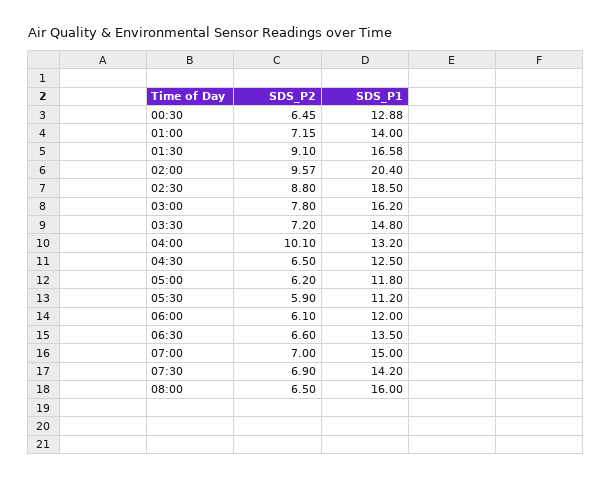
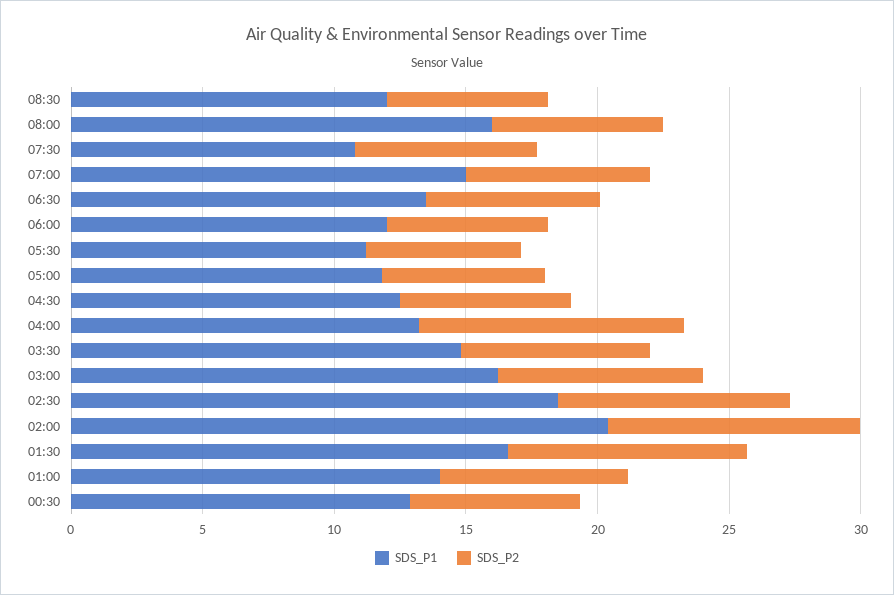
SDS_P1, 07:30: 14.2 -> 11
SDS_P1, 08:30: none -> 12
SDS_P2, 08:30: none -> 6

